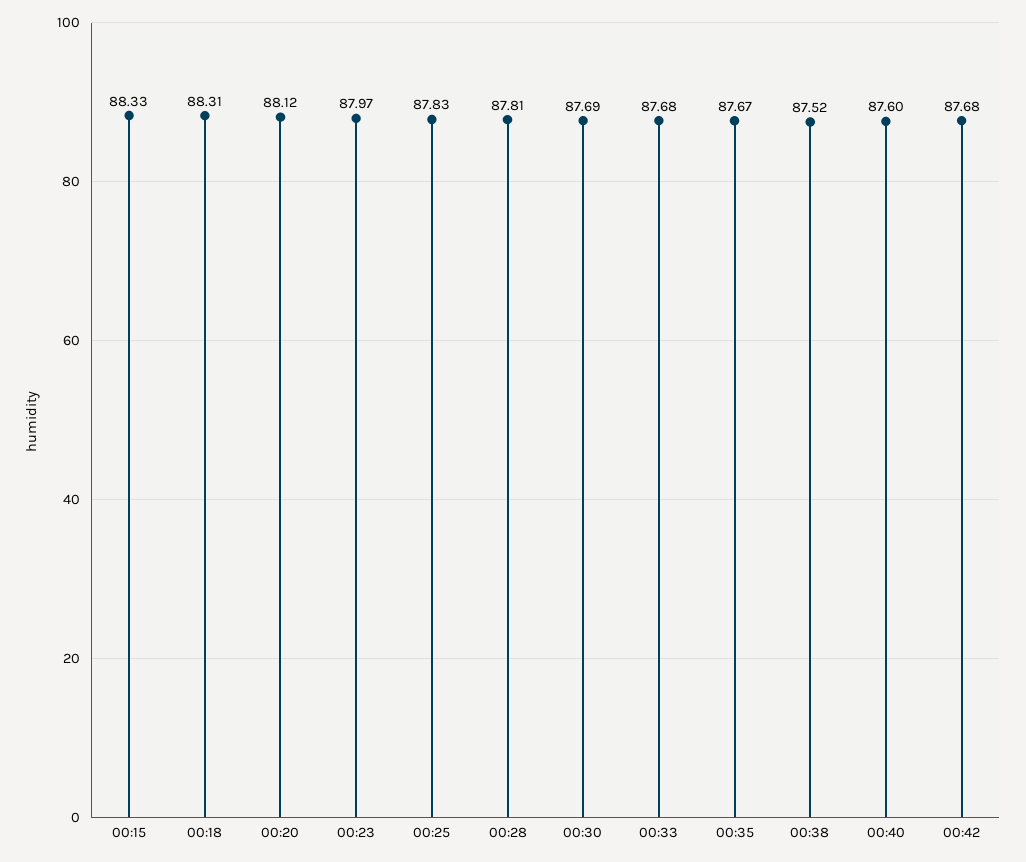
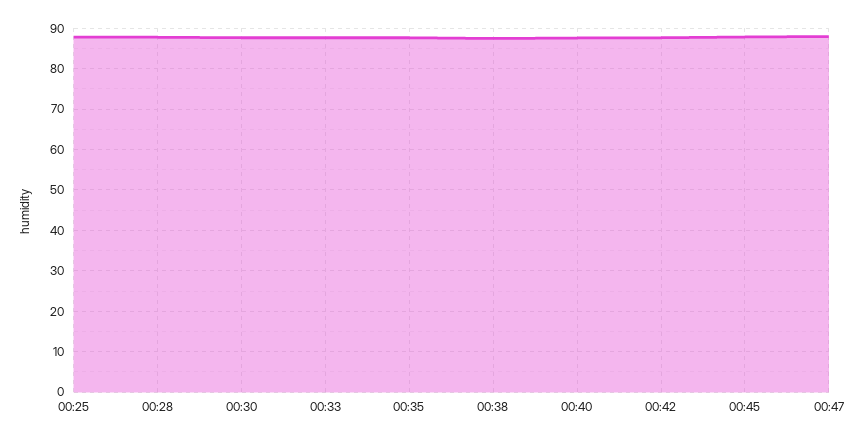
00:15: 88.33 -> none
00:18: 88.31 -> none
00:20: 88.12 -> none
00:23: 87.97 -> none
00:45: none -> 88
00:47: none -> 88

